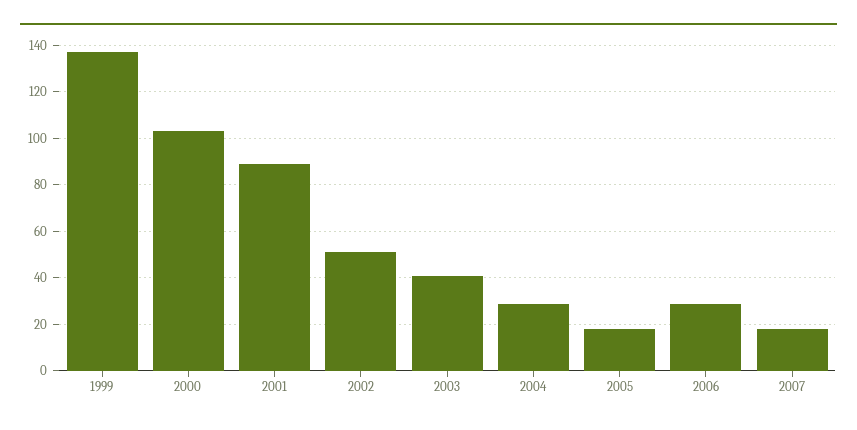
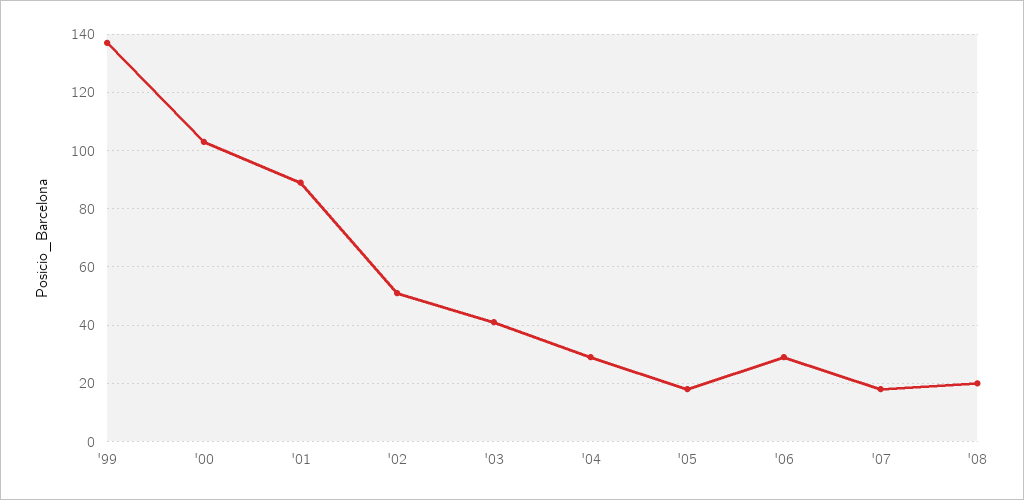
'08: none -> 20

